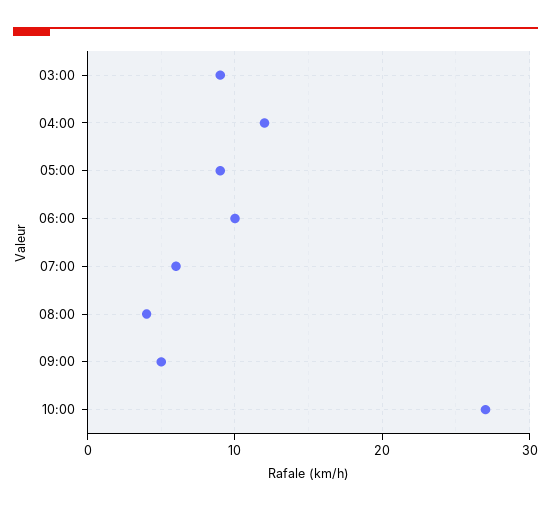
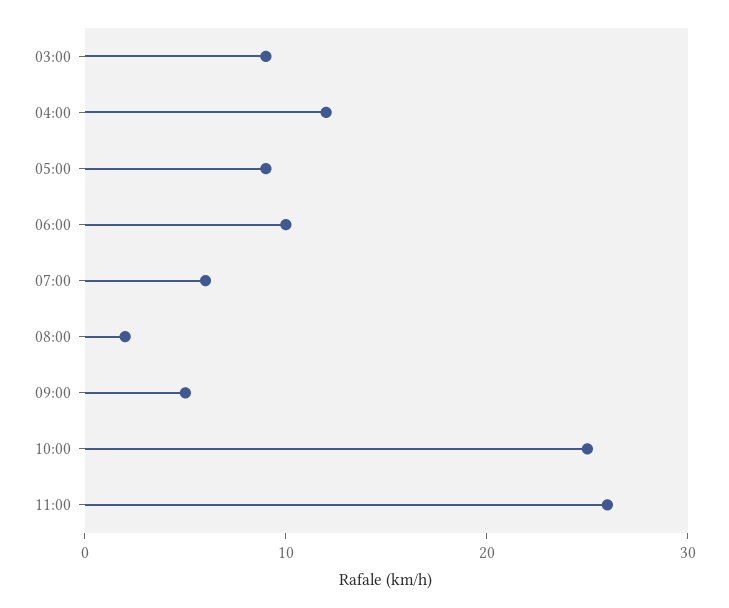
08:00: 4 -> 2
10:00: 27 -> 25
11:00: none -> 26

